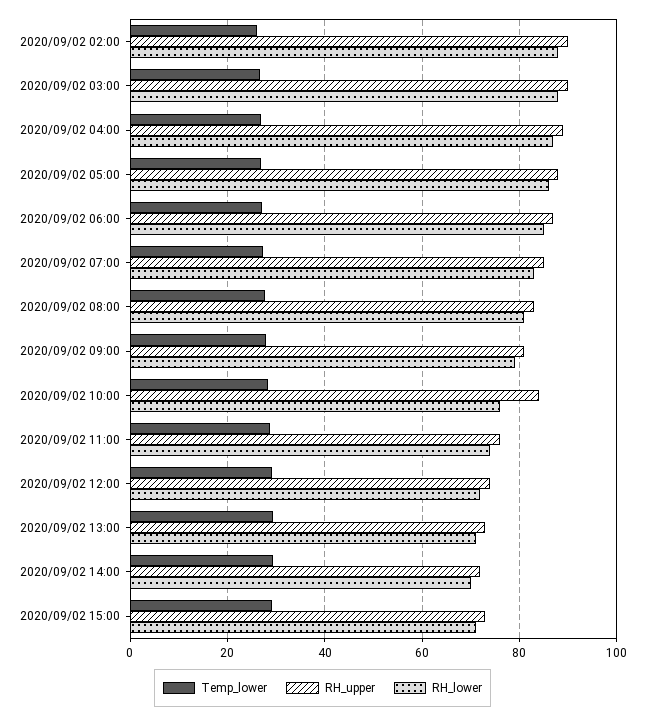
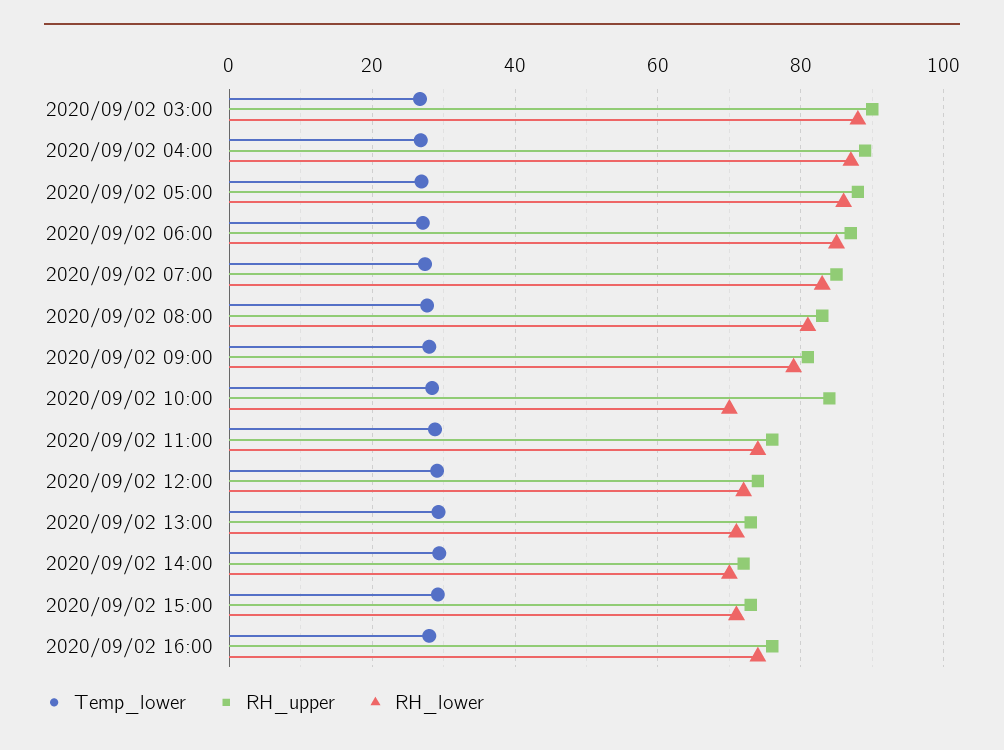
Temp_lower, 2020/09/02 02:00: 26 -> none
RH_upper, 2020/09/02 02:00: 90 -> none
RH_lower, 2020/09/02 02:00: 88 -> none
RH_lower, 2020/09/02 10:00: 76 -> 70
Temp_lower, 2020/09/02 16:00: none -> 28
RH_upper, 2020/09/02 16:00: none -> 76
RH_lower, 2020/09/02 16:00: none -> 74

